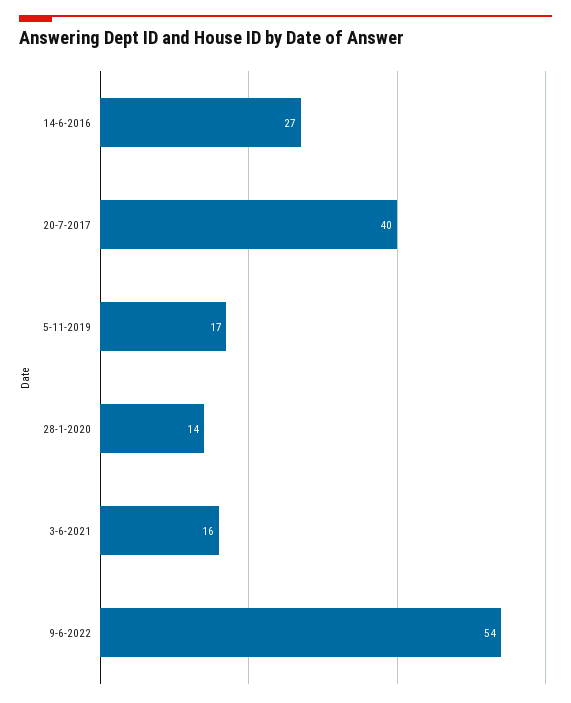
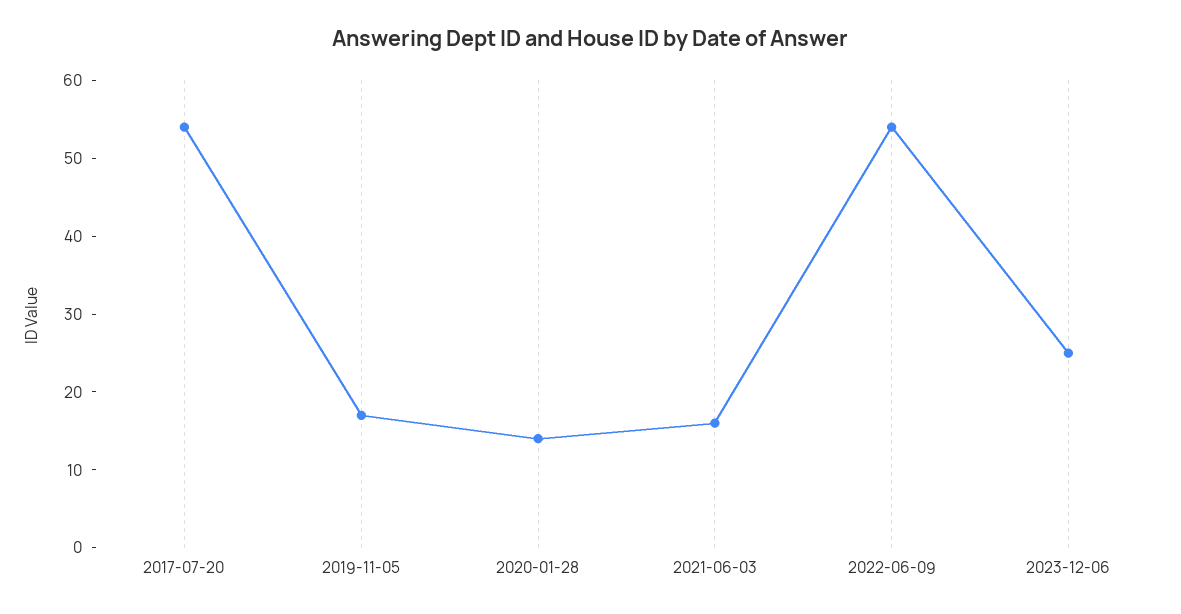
14-6-2016: 27 -> none
20-7-2017: 40 -> 55
2023-12-06: none -> 25

